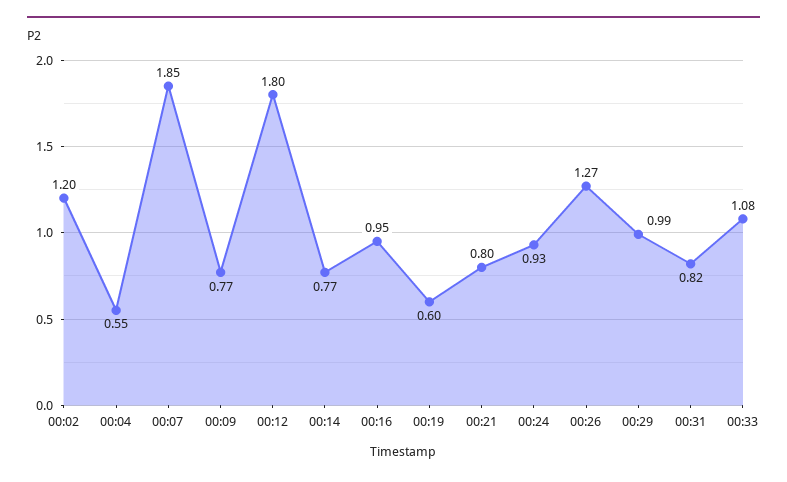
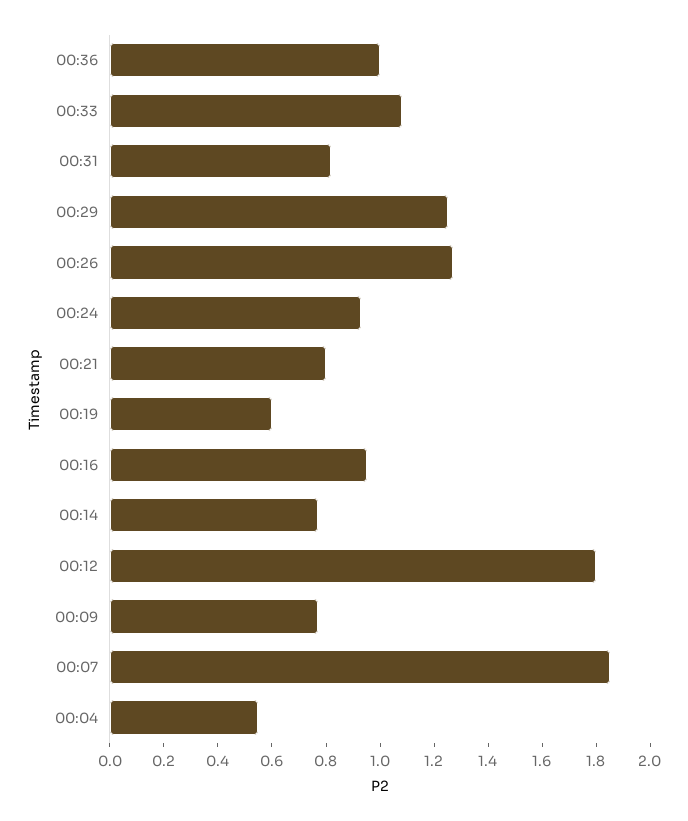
00:02: 1.2 -> none
00:29: 0.99 -> 1.25
00:36: none -> 1

